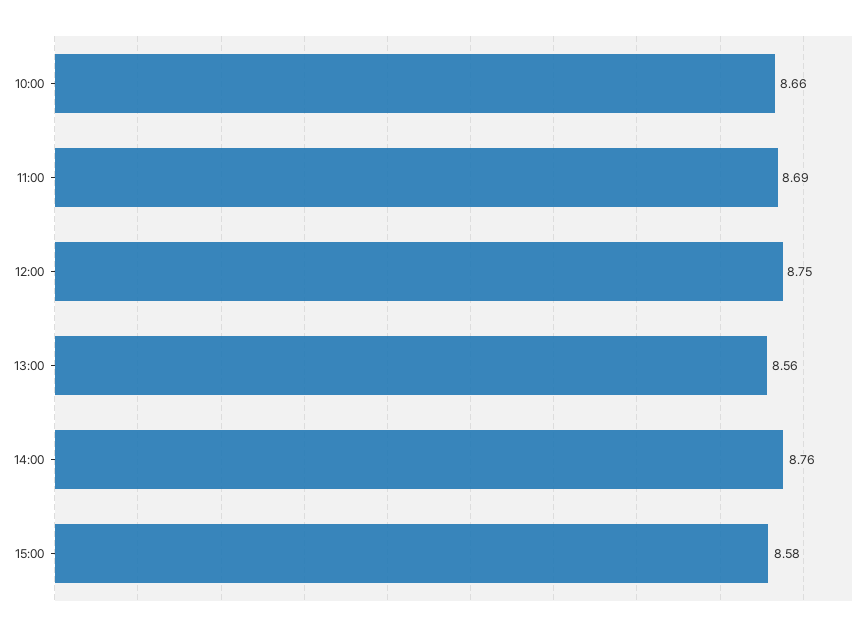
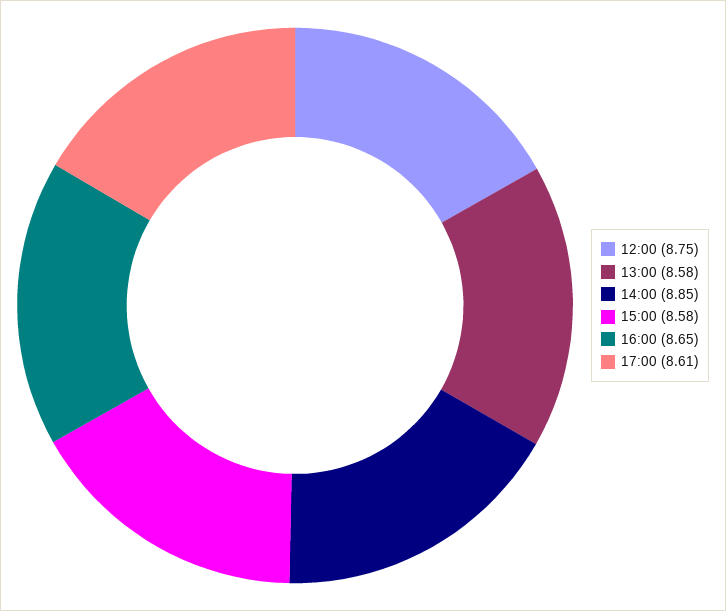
10:00: 8.66 -> none
11:00: 8.69 -> none
13:00: 8.56 -> 8.58
14:00: 8.76 -> 8.85
16:00: none -> 8.65
17:00: none -> 8.61

